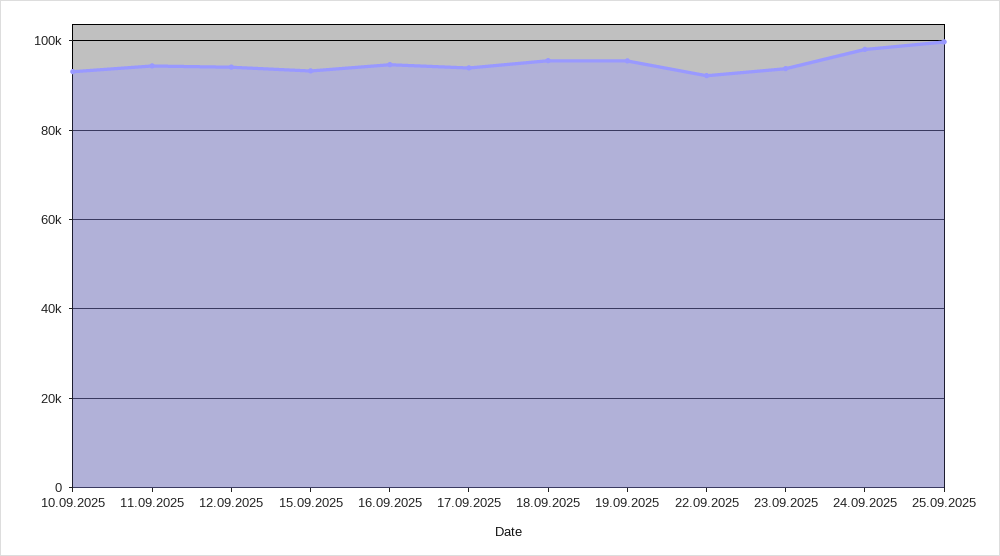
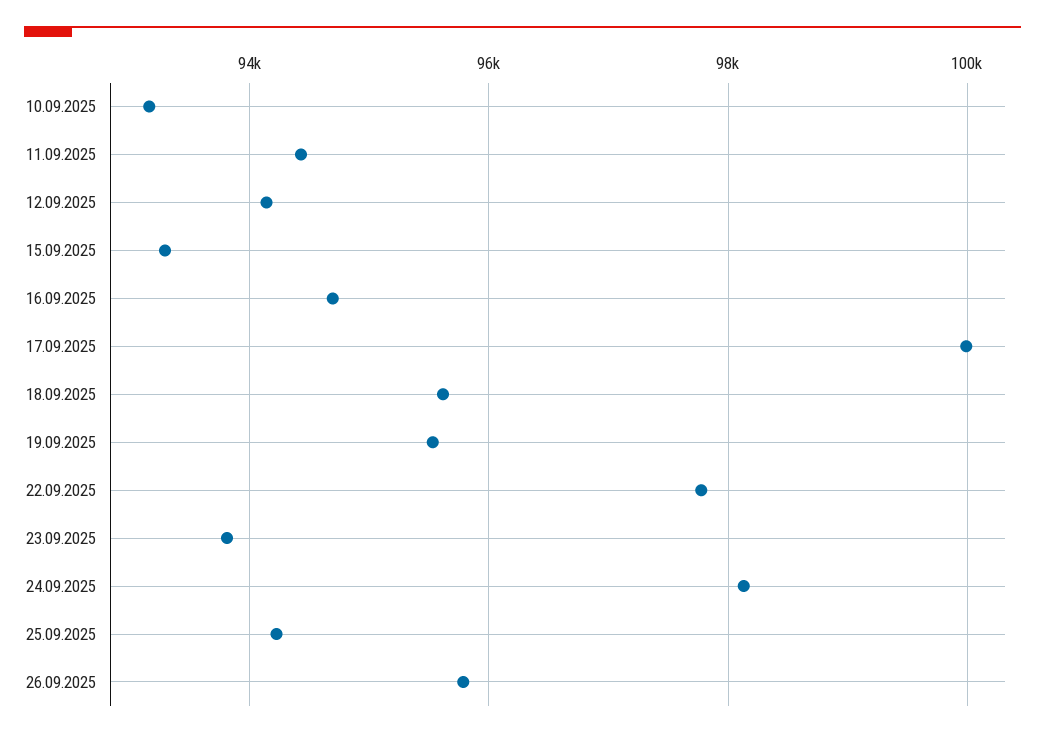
17.09.2025: 94000 -> 100000
22.09.2025: 92000 -> 97800
25.09.2025: 100000 -> 94200
26.09.2025: none -> 95800

